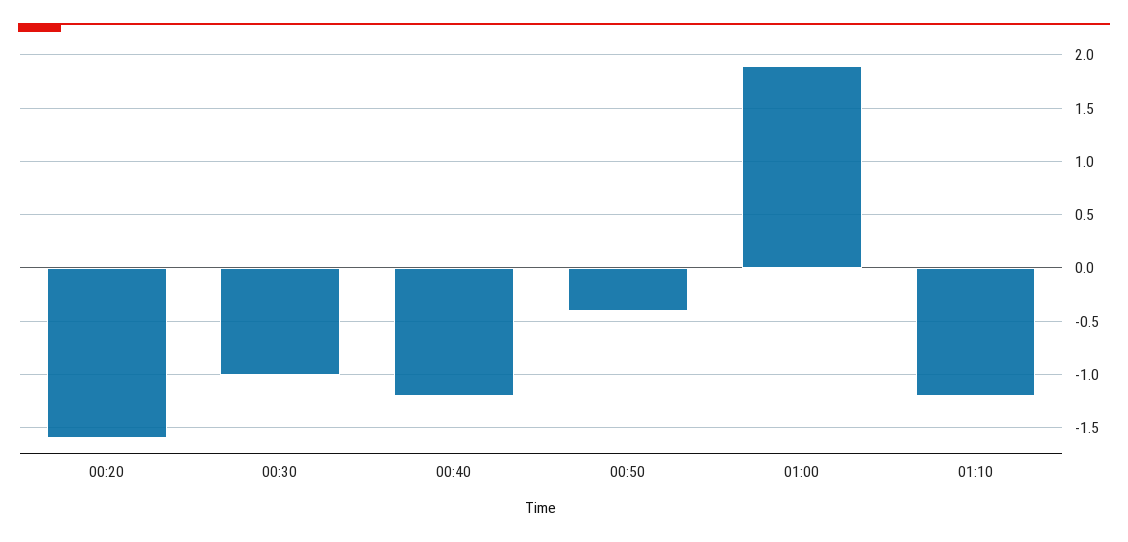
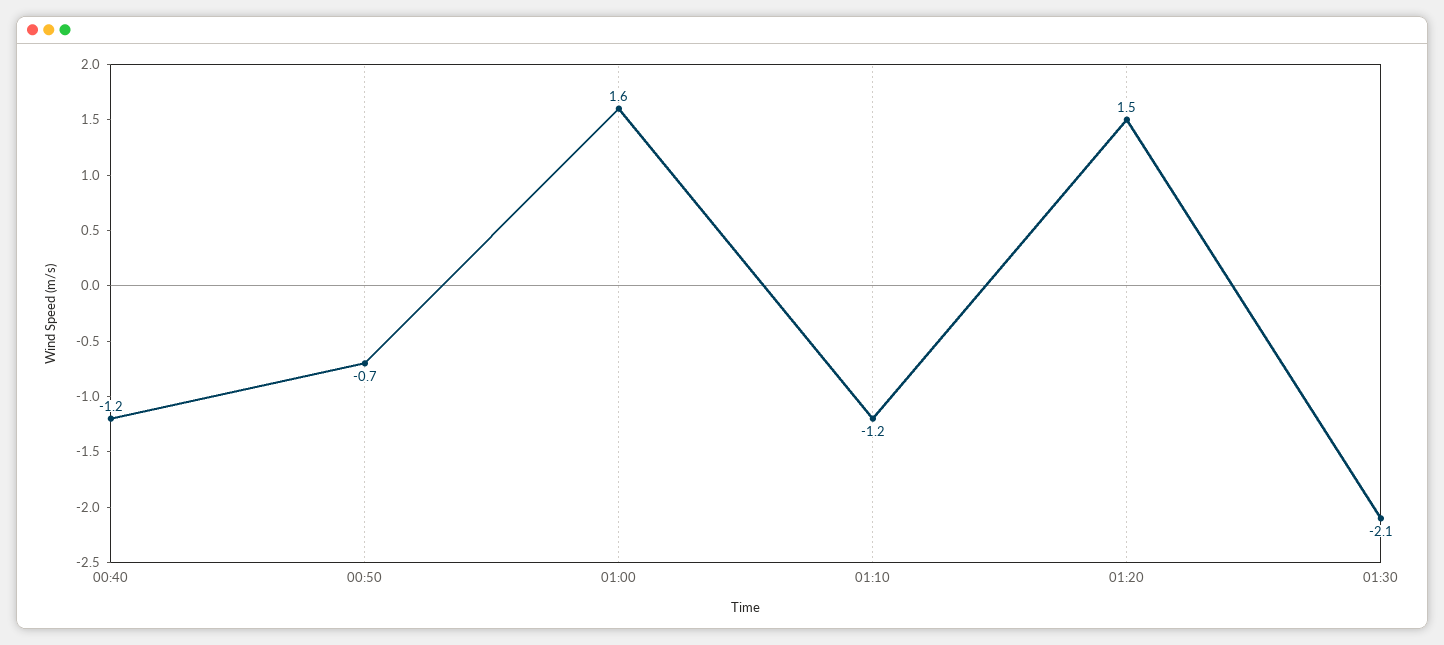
00:20: -1.6 -> none
00:30: -1 -> none
00:50: -0.4 -> -0.7
01:00: 1.9 -> 1.6
01:20: none -> 1.5
01:30: none -> -2.1

